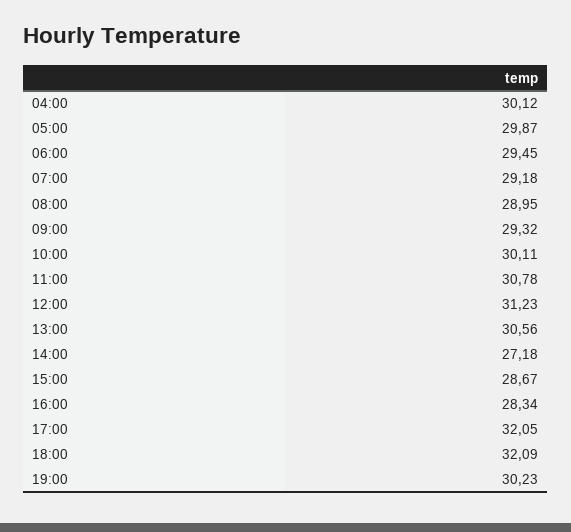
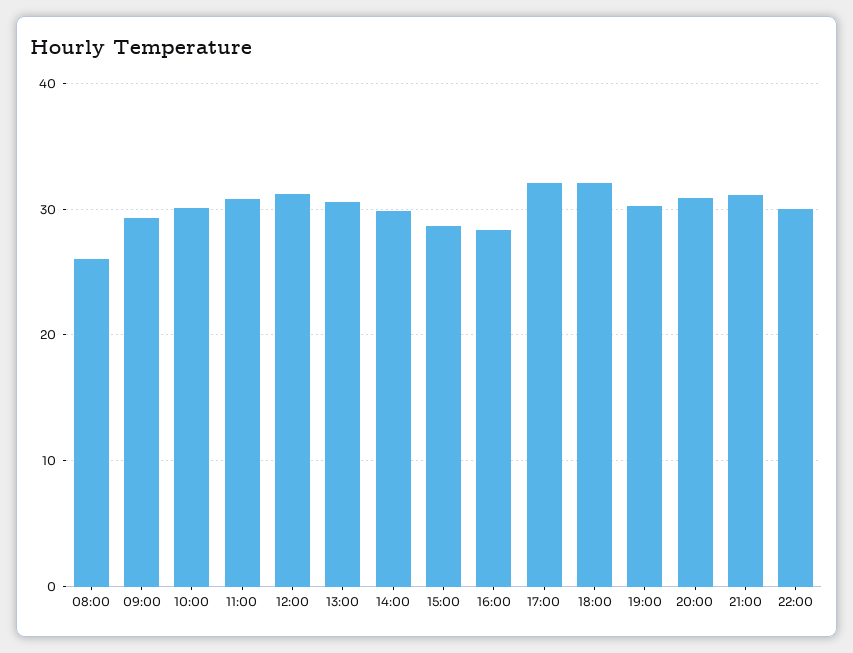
04:00: 30.12 -> none
05:00: 29.87 -> none
06:00: 29.45 -> none
07:00: 29.18 -> none
08:00: 28.95 -> 26
14:00: 27.18 -> 30
20:00: none -> 31
21:00: none -> 31
22:00: none -> 30

